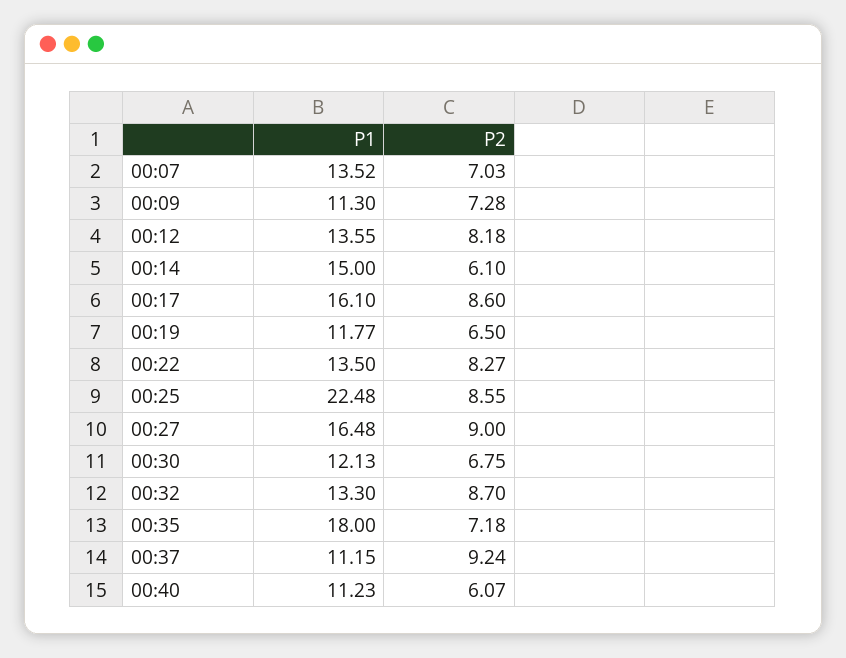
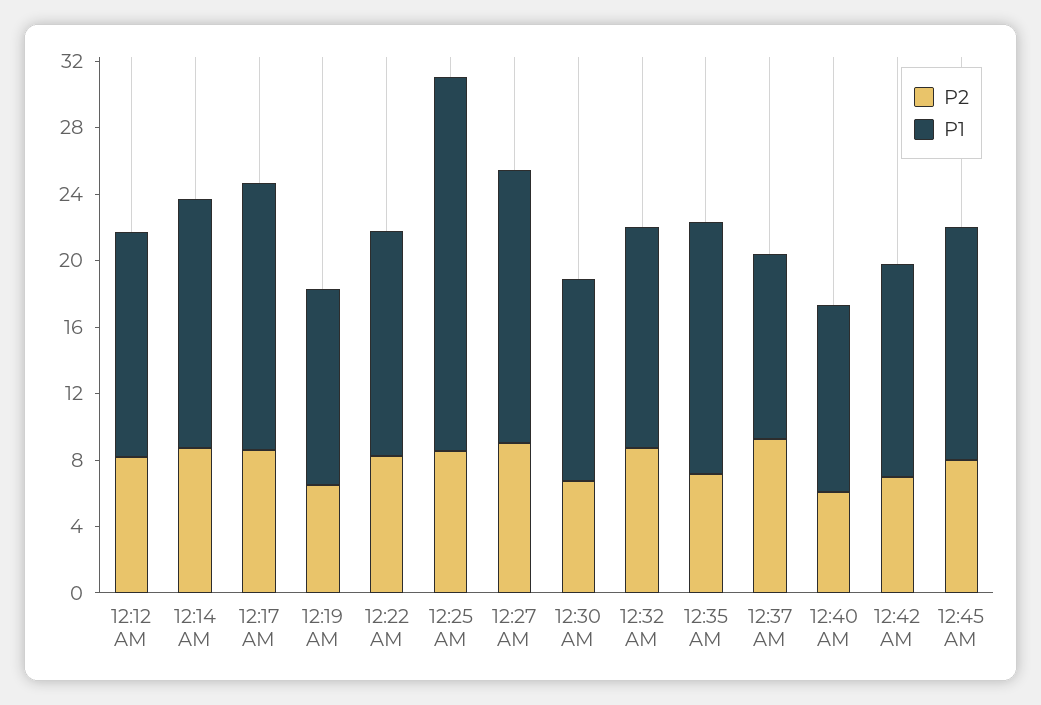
P1, 00:07: 13.52 -> none
P2, 00:07: 7.03 -> none
P1, 00:09: 11.3 -> none
P2, 00:09: 7.28 -> none
P2, 00:14: 6.1 -> 9
P1, 00:35: 18 -> 15
P2, 12:42 AM: none -> 7
P1, 12:42 AM: none -> 13
P2, 12:45 AM: none -> 8
P1, 12:45 AM: none -> 14

